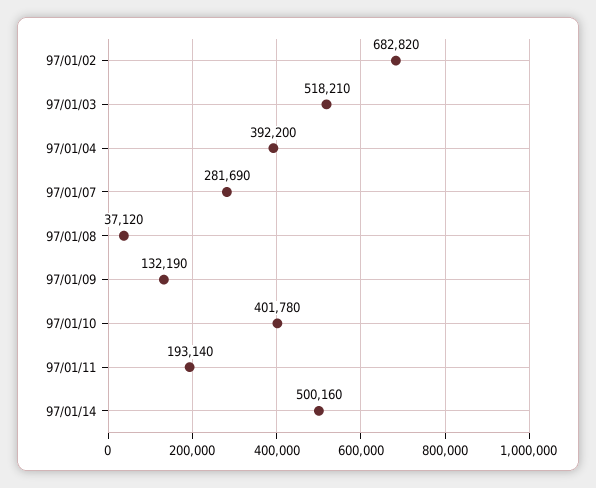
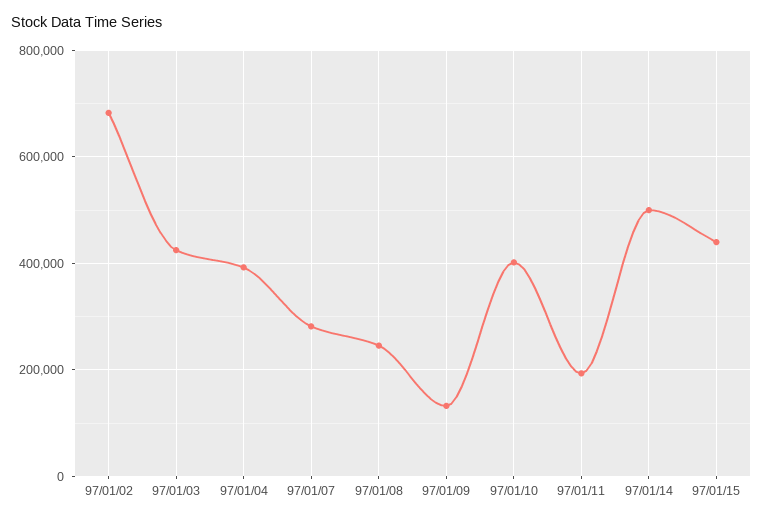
97/01/03: 518210 -> 420000
97/01/08: 37120 -> 240000
97/01/15: none -> 440000

